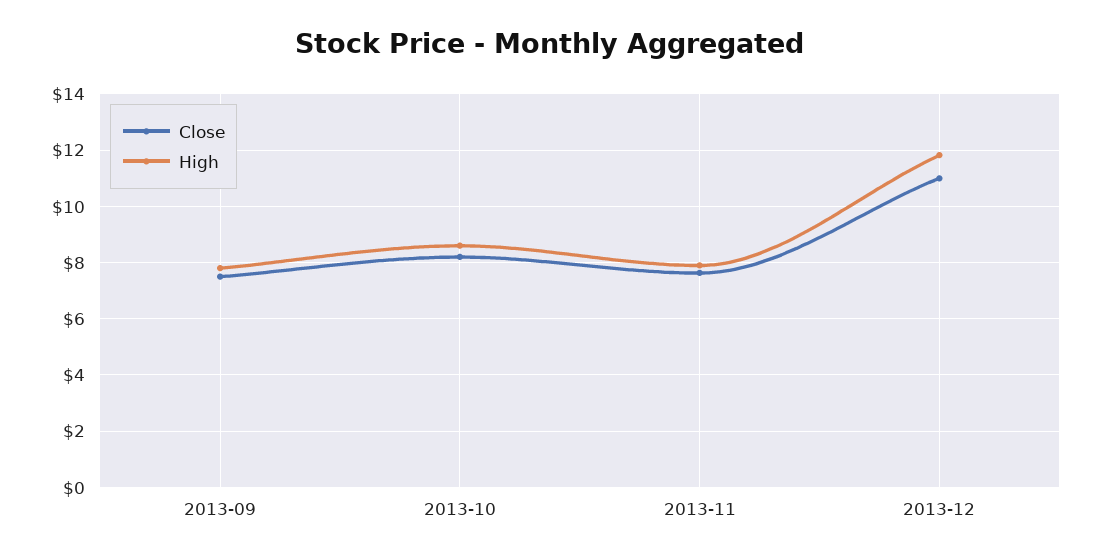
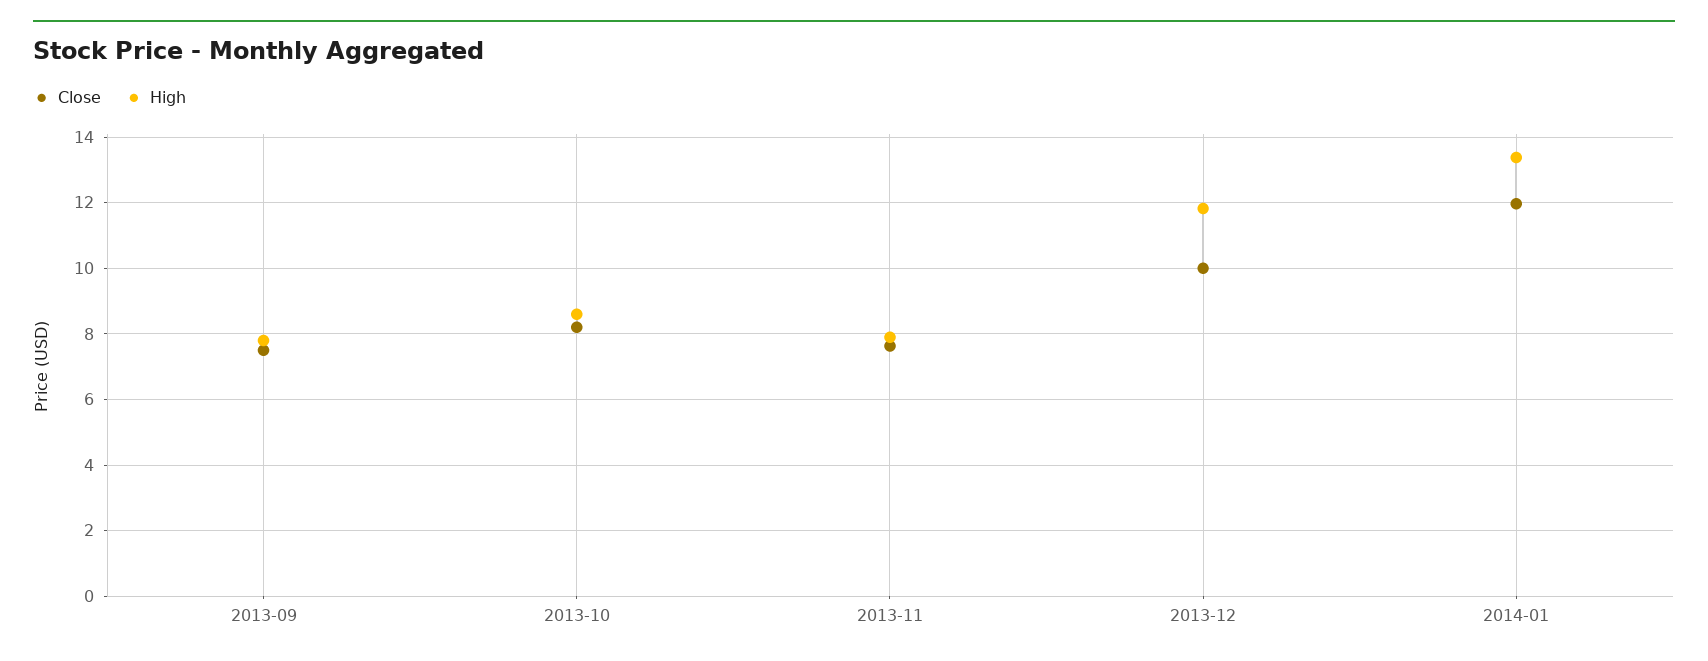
Close, 2013-12: 11 -> 10
Close, 2014-01: none -> 12
High, 2014-01: none -> 13.4

